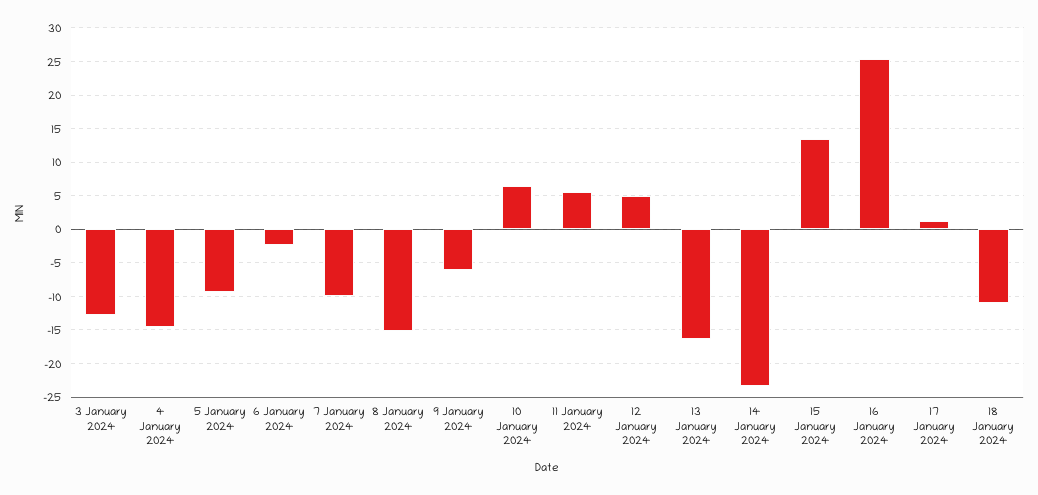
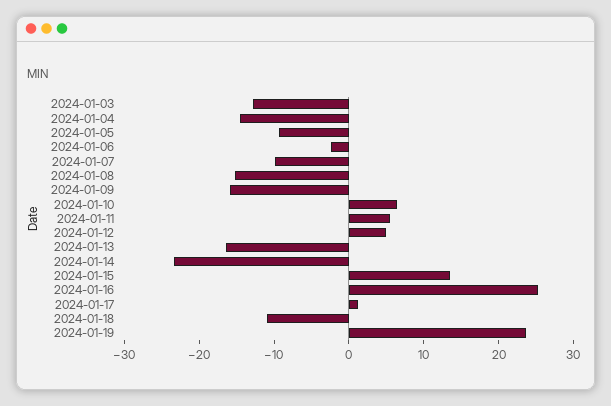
9 January 2024: -6 -> -16
2024-01-19: none -> 24

